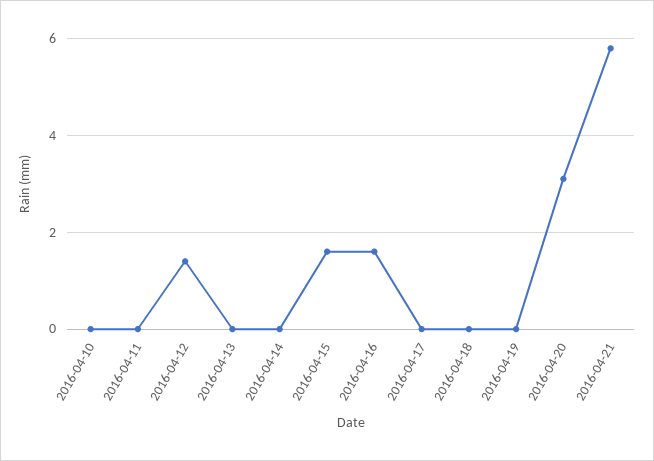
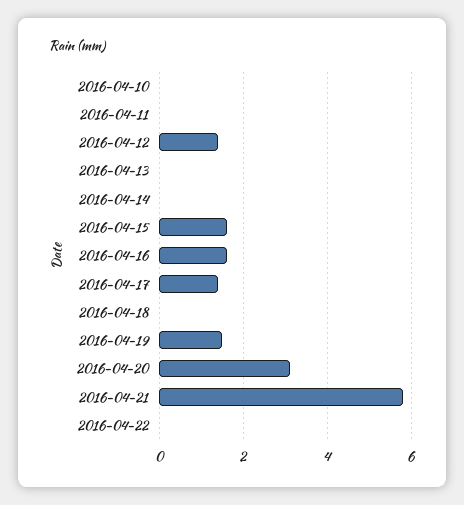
2016-04-17: 0 -> 1.5
2016-04-19: 0 -> 1.5
2016-04-22: none -> 0

